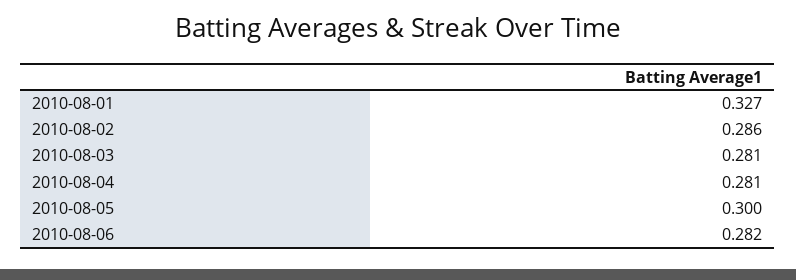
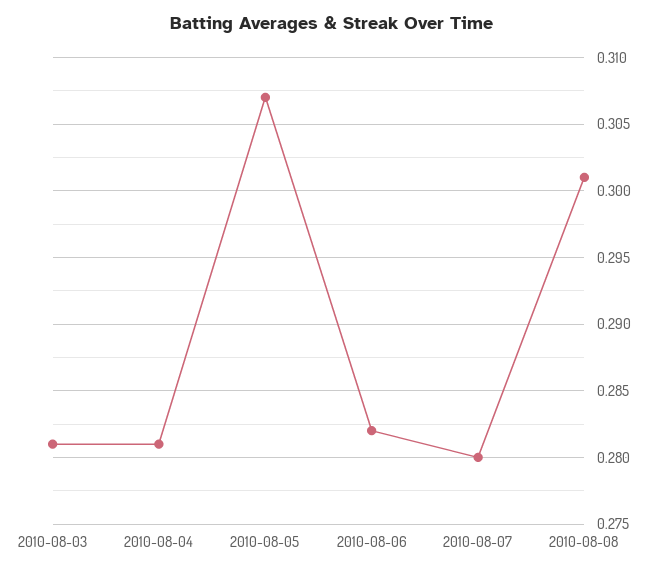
2010-08-01: 0.327 -> none
2010-08-02: 0.286 -> none
2010-08-05: 0.3 -> 0.307
2010-08-07: none -> 0.28
2010-08-08: none -> 0.301

